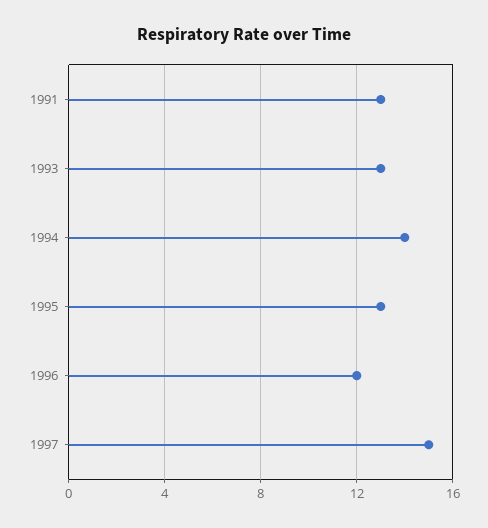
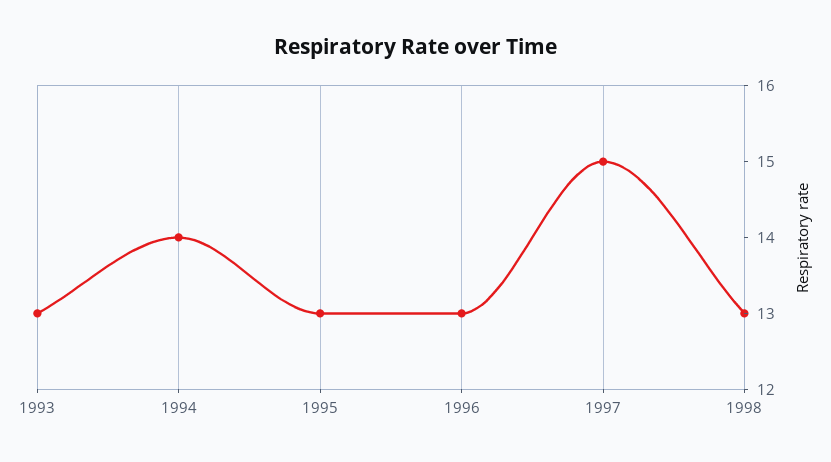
1991: 13 -> none
1996: 12 -> 13
1998: none -> 13

